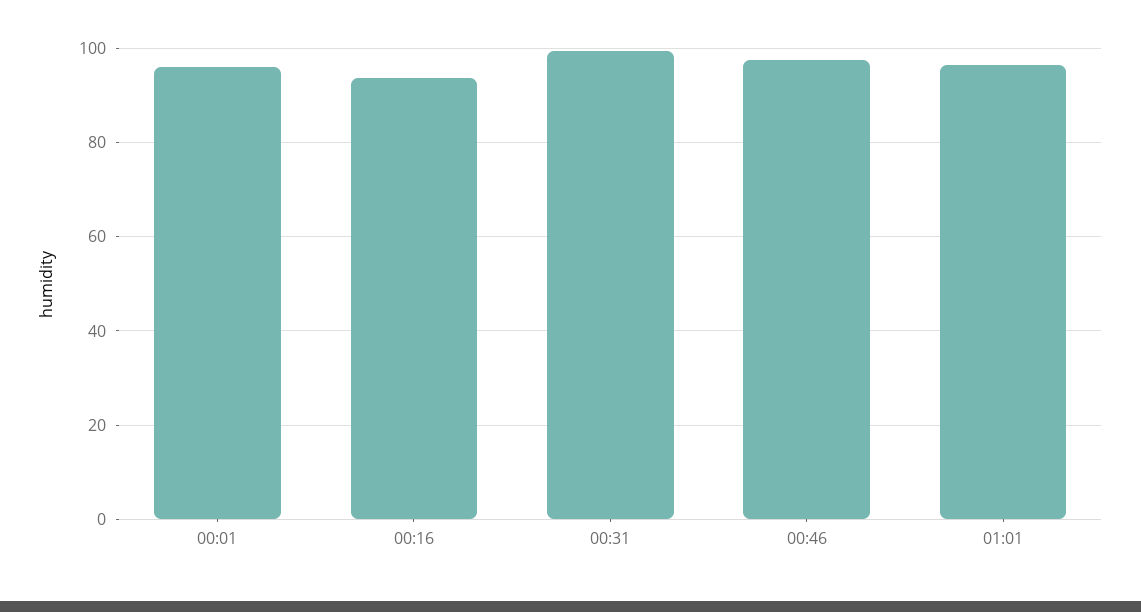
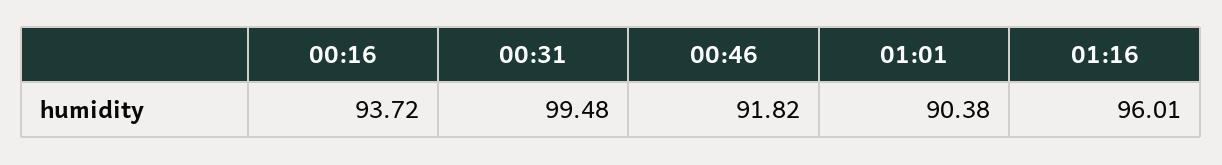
00:01: 96 -> none
00:46: 98 -> 91.82
01:01: 96 -> 90.38
01:16: none -> 96.01

